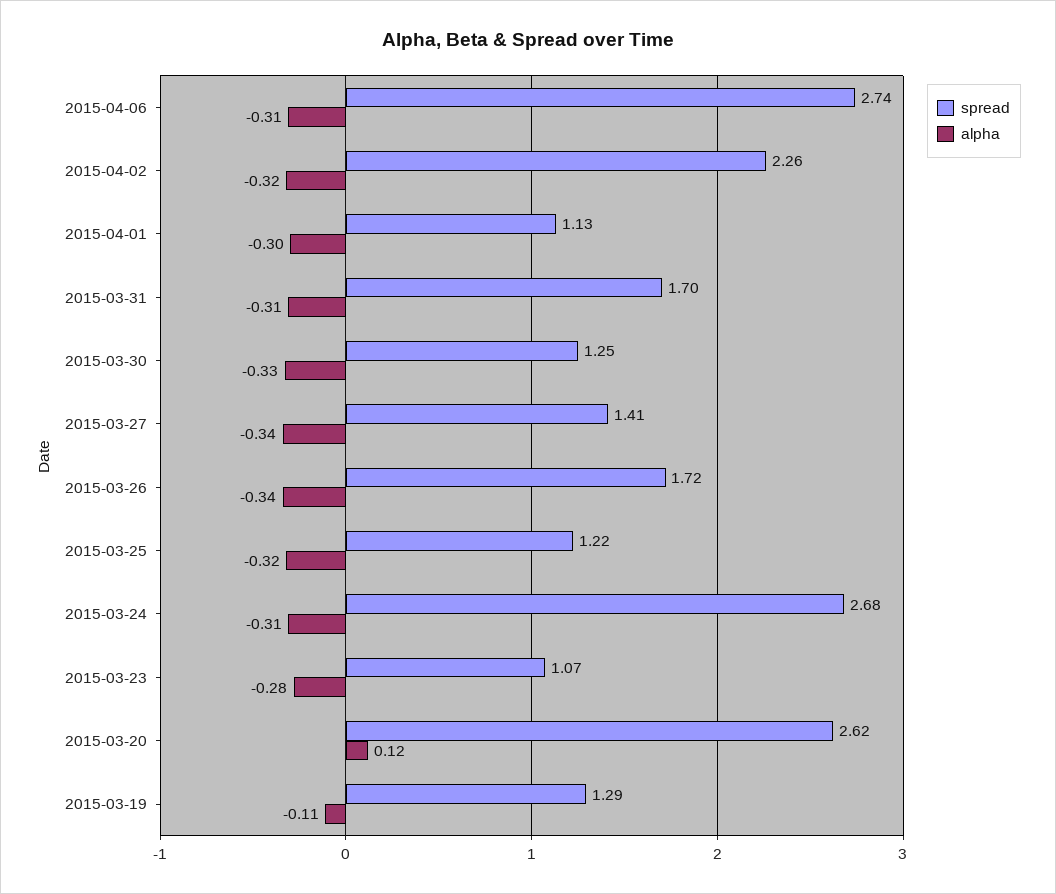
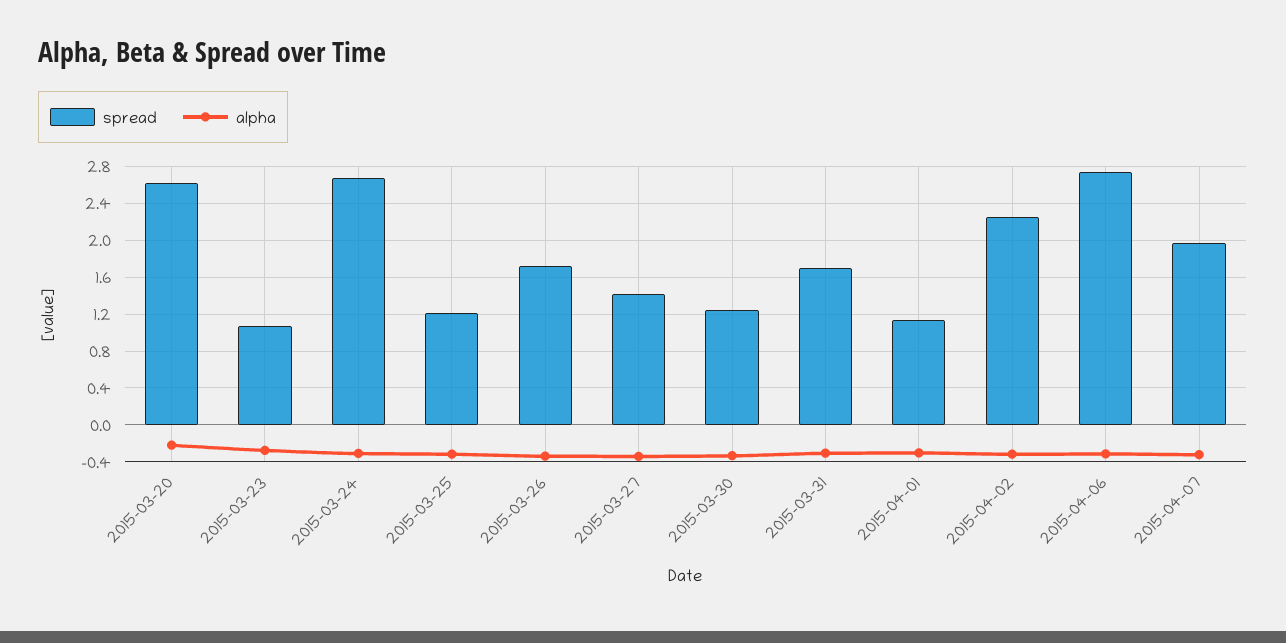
alpha, 2015-03-20: 0.12 -> -0.2
spread, 2015-03-19: 1.29 -> none
alpha, 2015-03-19: -0.11 -> none
spread, 2015-04-07: none -> 2
alpha, 2015-04-07: none -> -0.3

